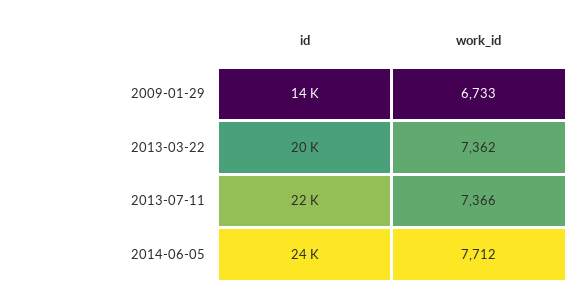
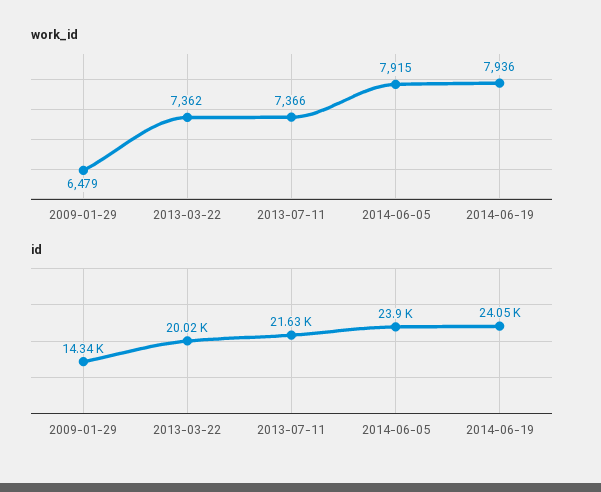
work_id, 2009-01-29: 6733 -> 6479
work_id, 2014-06-05: 7712 -> 7915
work_id, 2014-06-19: none -> 7936
id, 2014-06-19: none -> 24050

